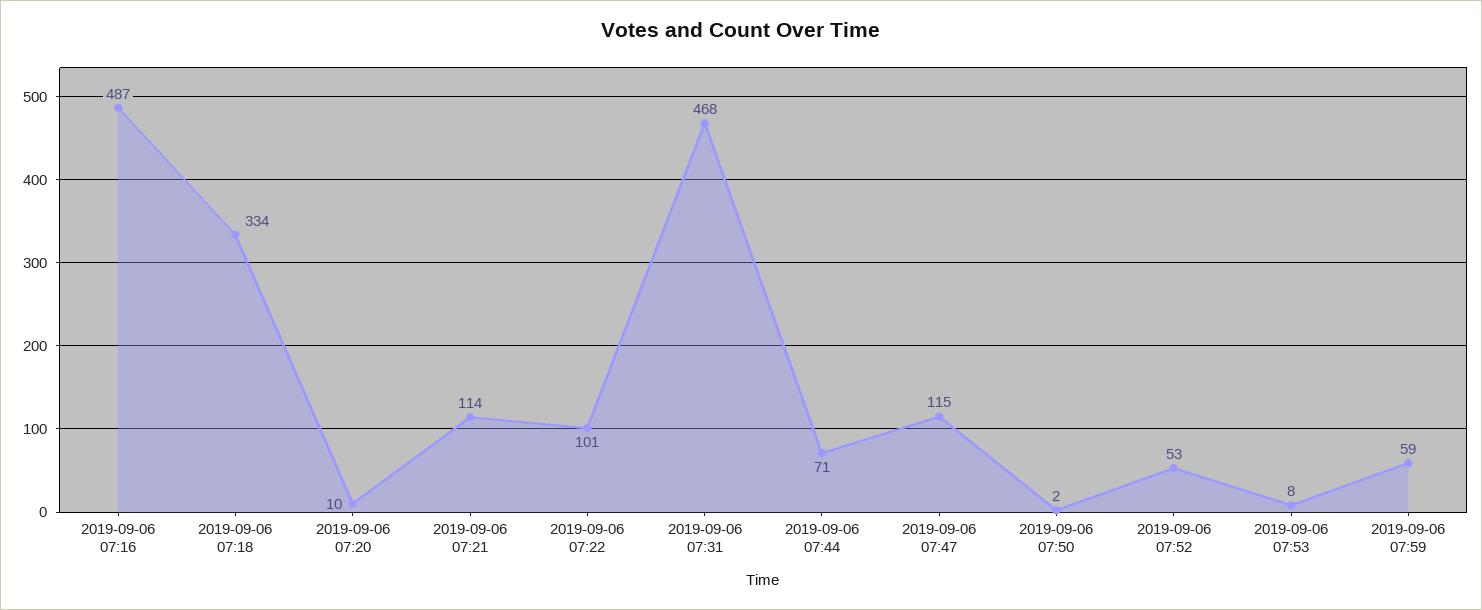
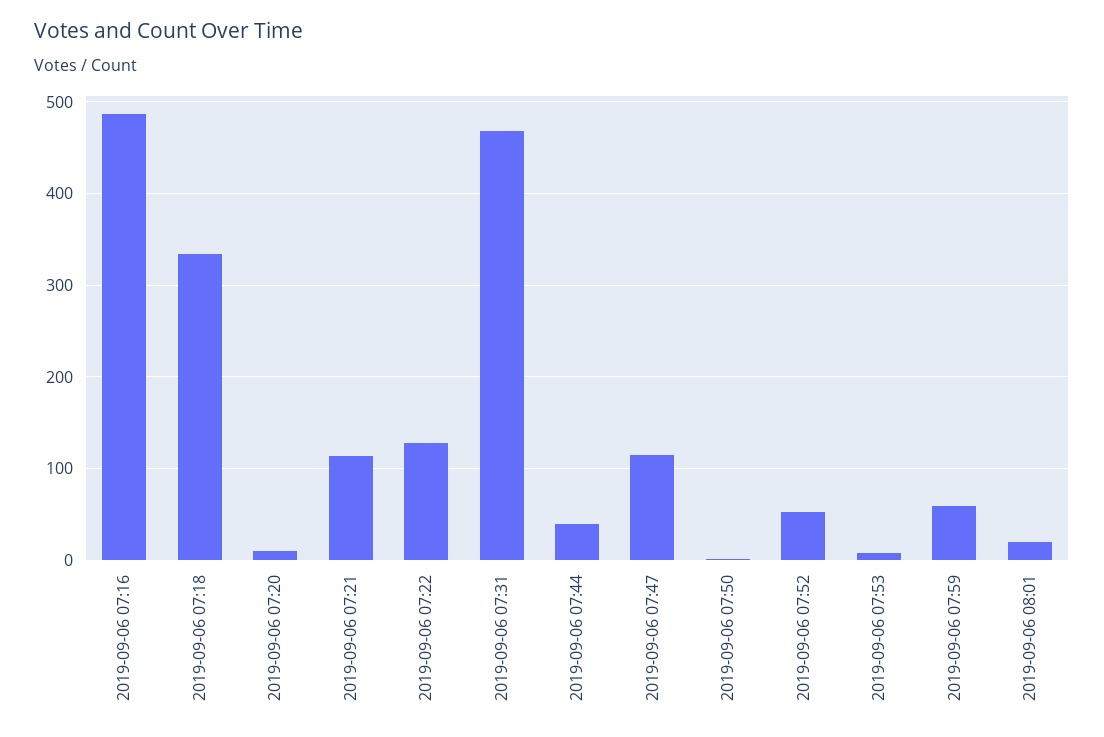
2019-09-06 07:22: 101 -> 130
2019-09-06 07:44: 71 -> 40
2019-09-06 08:01: none -> 20

